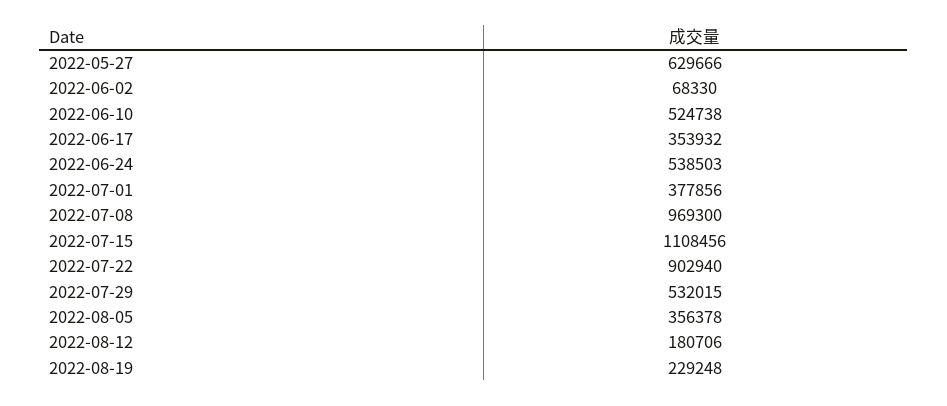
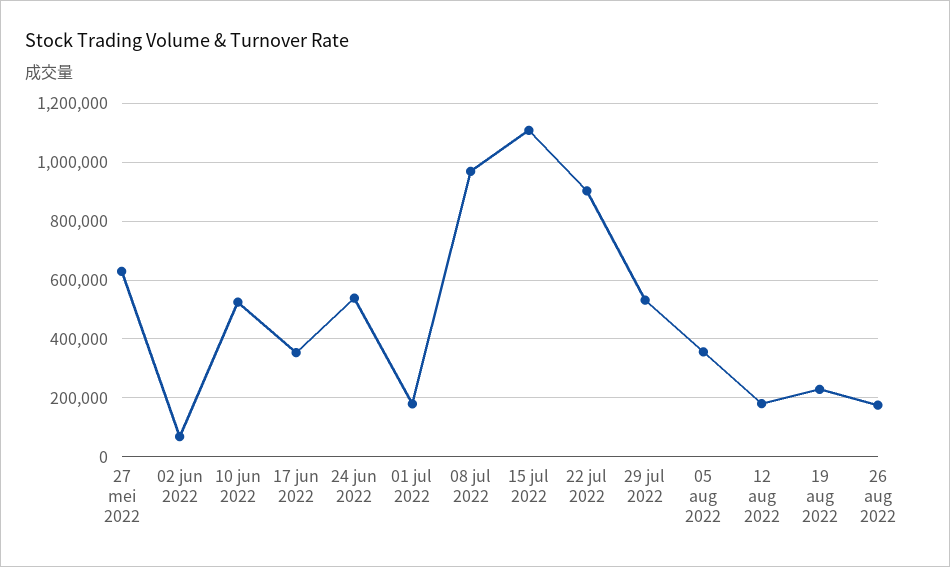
2022-07-01: 377856 -> 175000
26 aug 2022: none -> 175000

